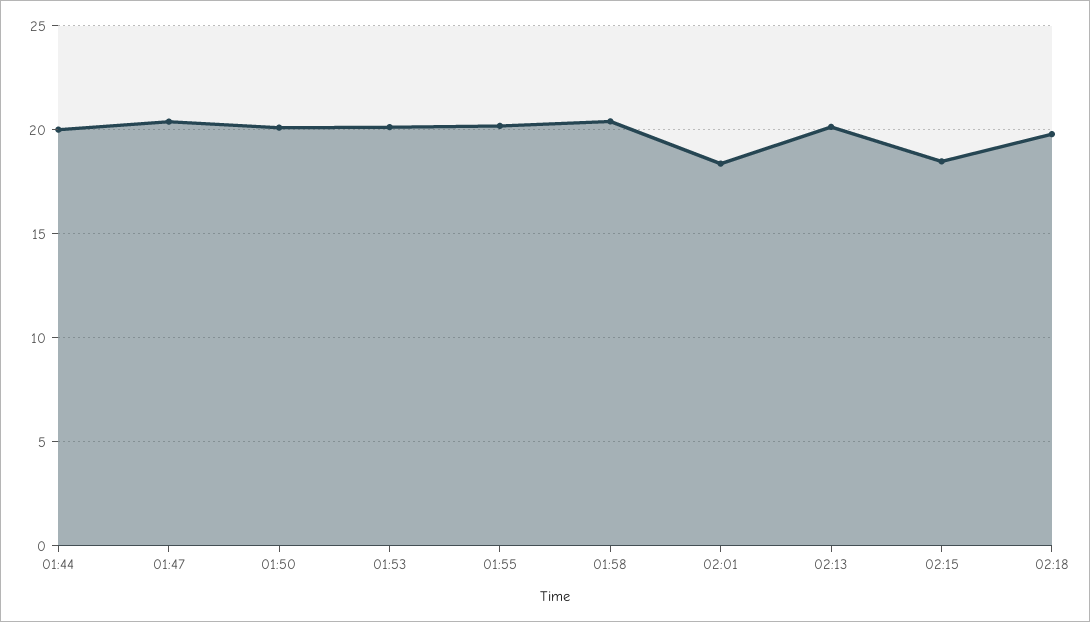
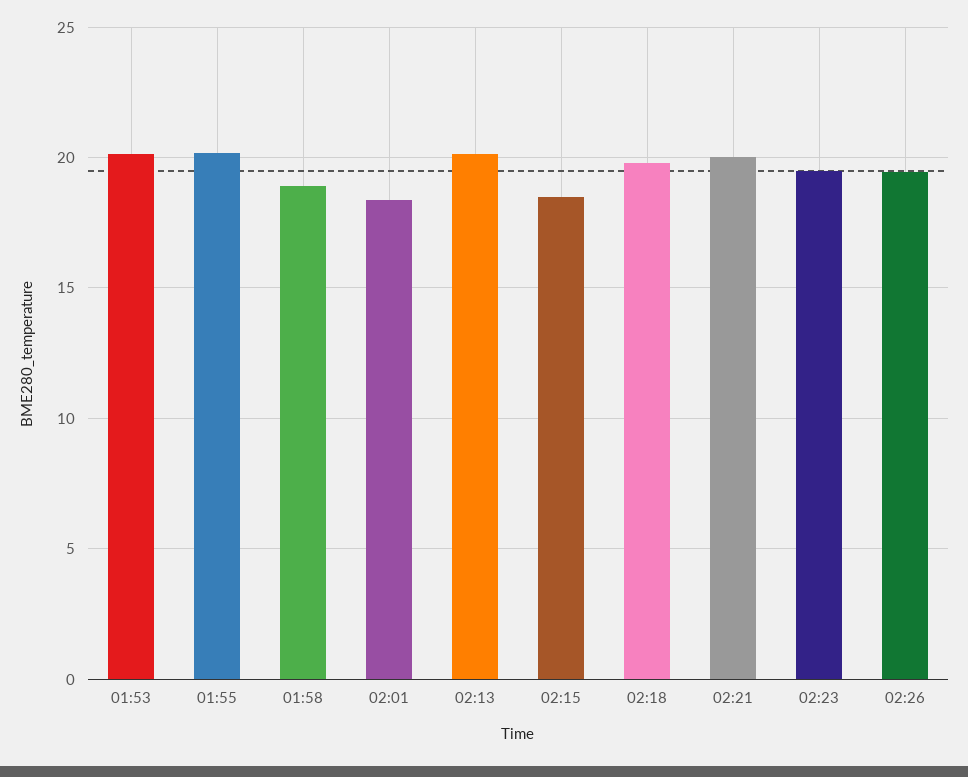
01:44: 20 -> none
01:47: 20.5 -> none
01:50: 20 -> none
01:58: 20.5 -> 19
02:21: none -> 20
02:23: none -> 19.5
02:26: none -> 19.5

